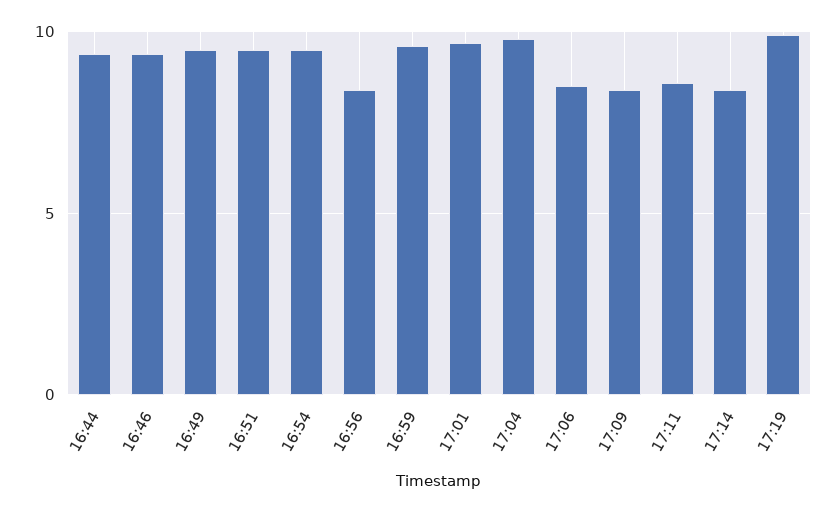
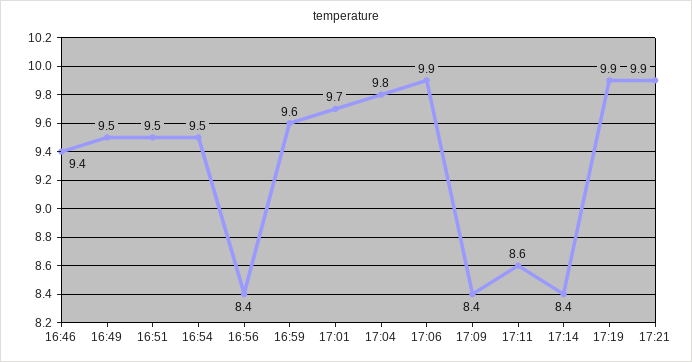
16:44: 9.5 -> none
17:06: 8.5 -> 9.9
17:21: none -> 9.9

